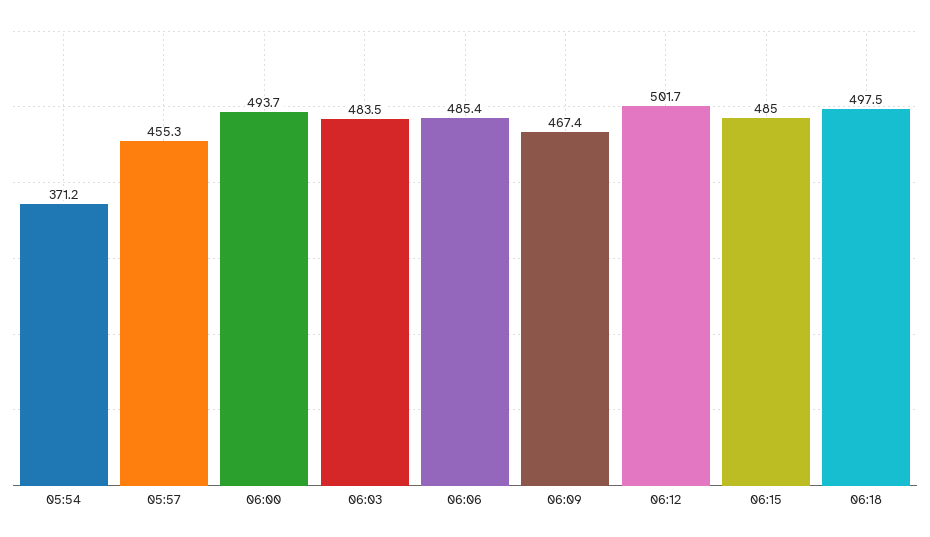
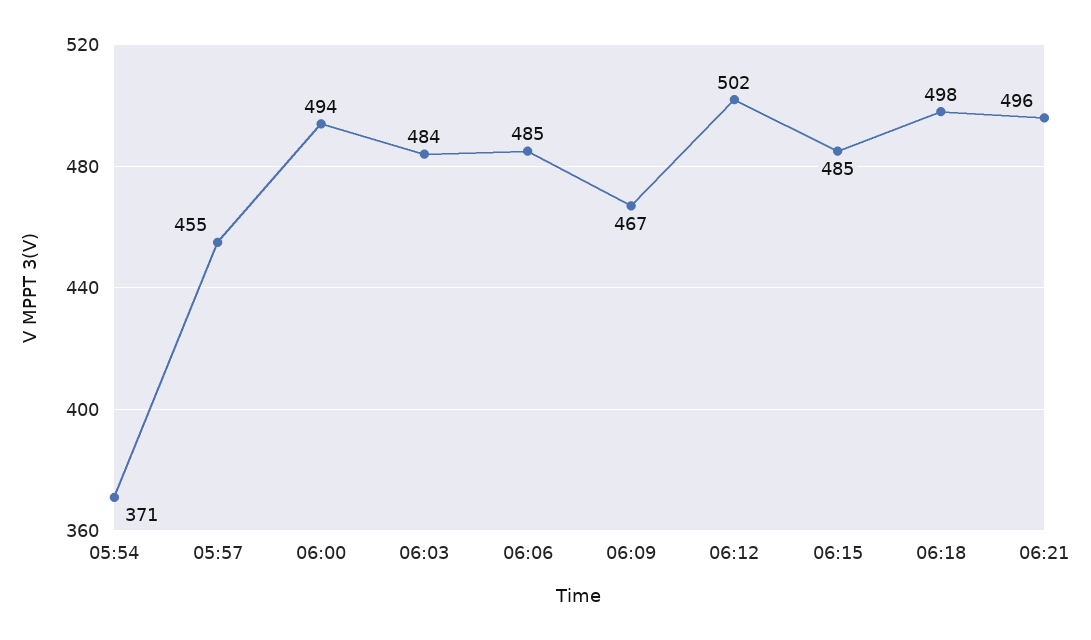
06:21: none -> 496

